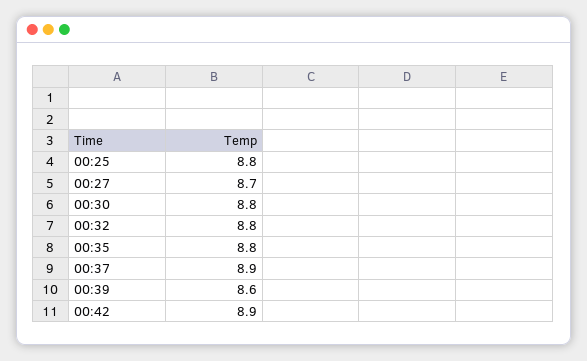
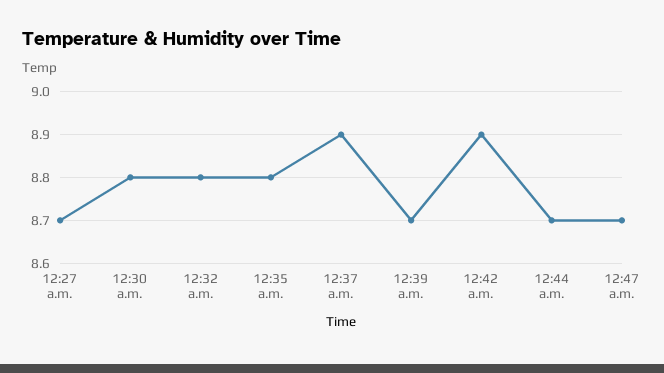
00:25: 8.8 -> none
00:39: 8.6 -> 8.7
12:44 a.m.: none -> 8.7
12:47 a.m.: none -> 8.7

